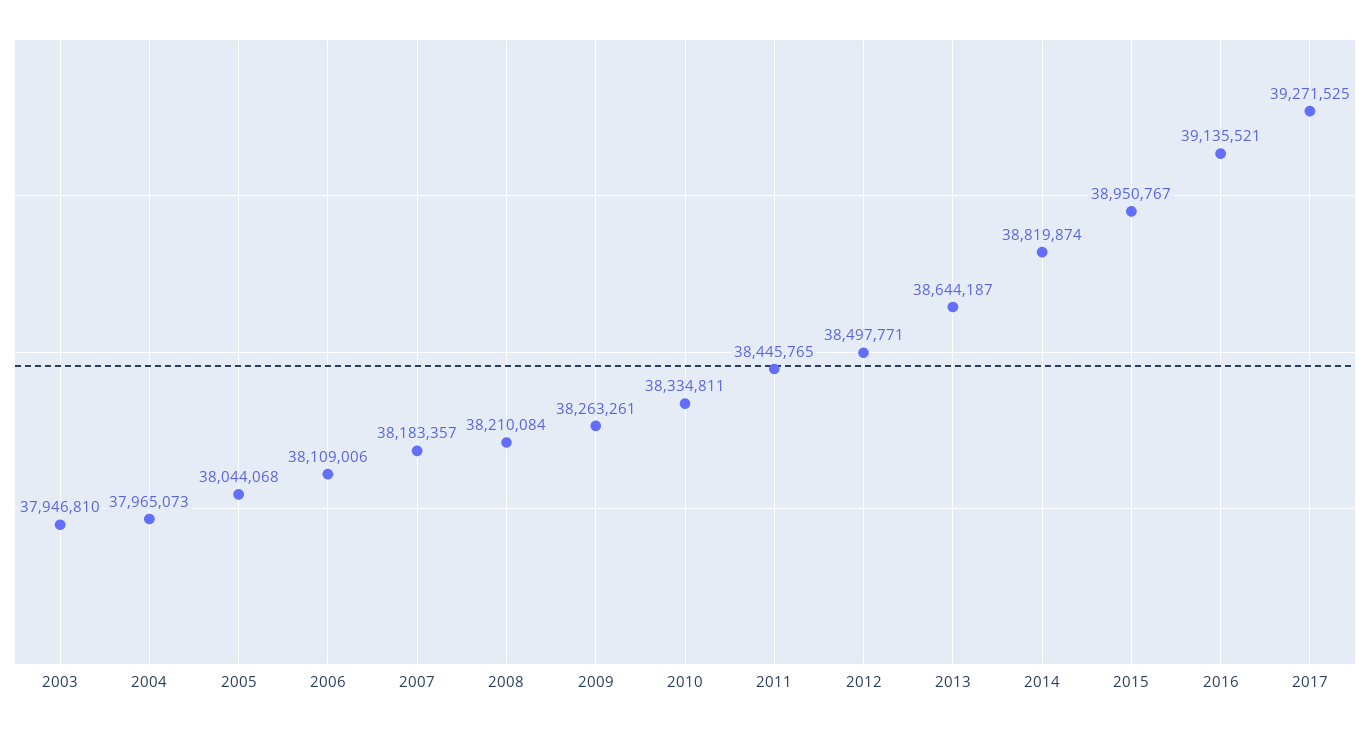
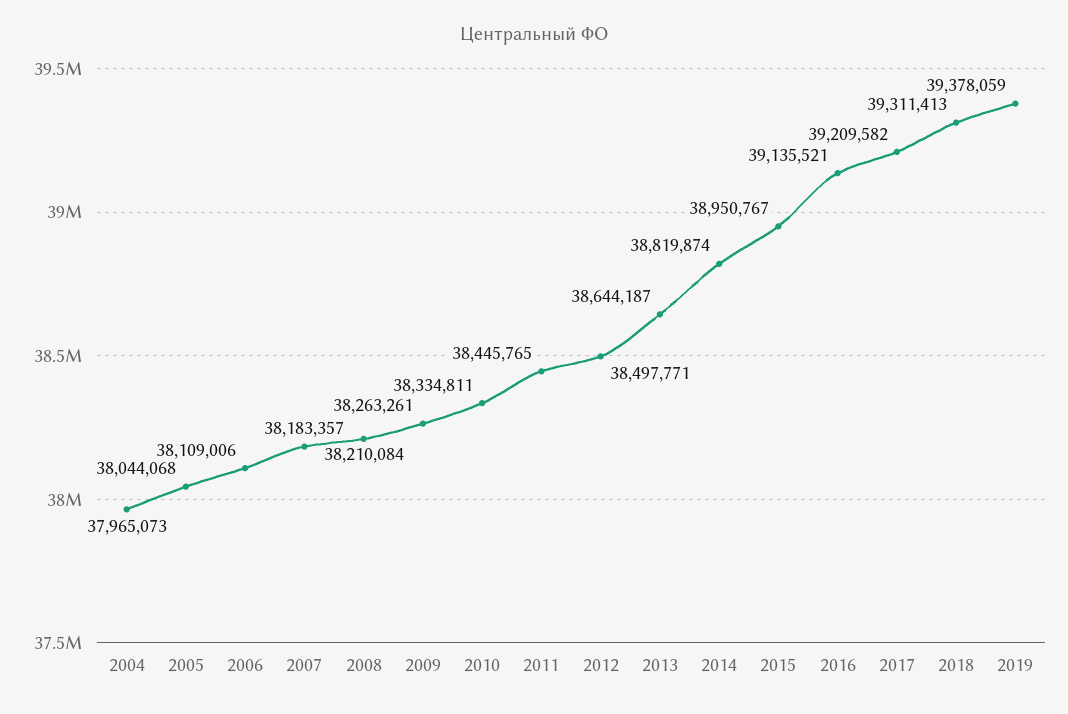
2003: 37946810 -> none
2017: 39271525 -> 39209582
2018: none -> 39311413
2019: none -> 39378059

